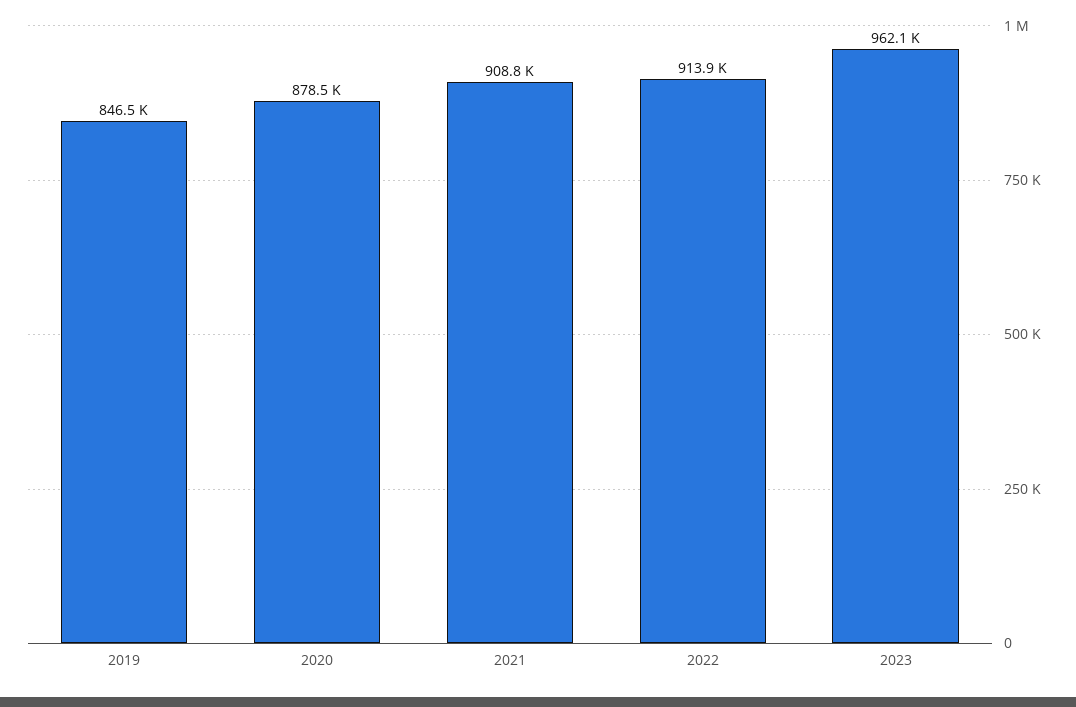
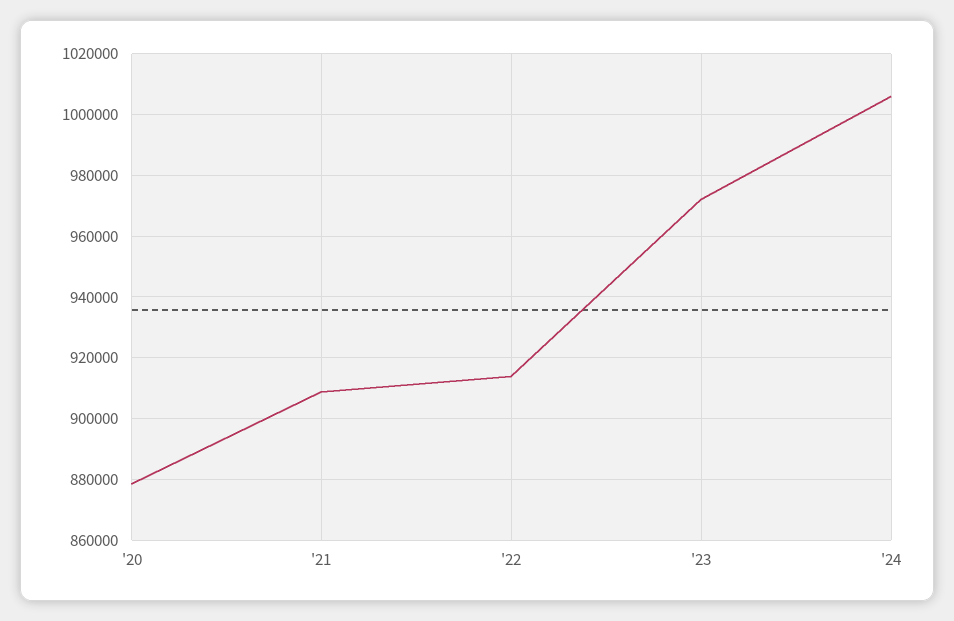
2019: 846500 -> none
2023: 962100 -> 972000
'24: none -> 1006000

